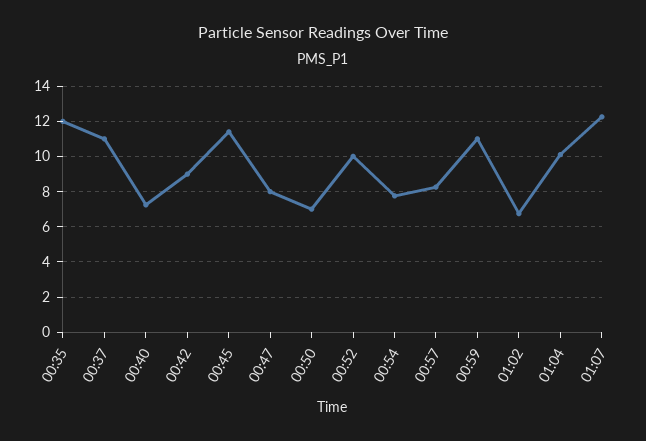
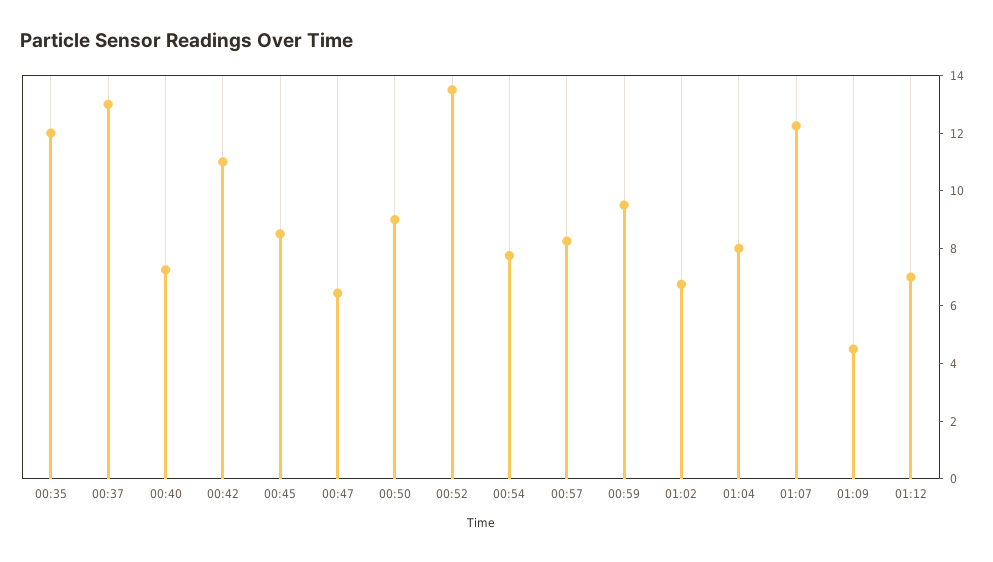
00:37: 11 -> 13
00:42: 9 -> 11
00:45: 11.5 -> 8.5
00:47: 8 -> 6.5
00:50: 7 -> 9
00:52: 10 -> 13.5
00:59: 11 -> 9.5
01:04: 10 -> 8
01:09: none -> 4.5
01:12: none -> 7

